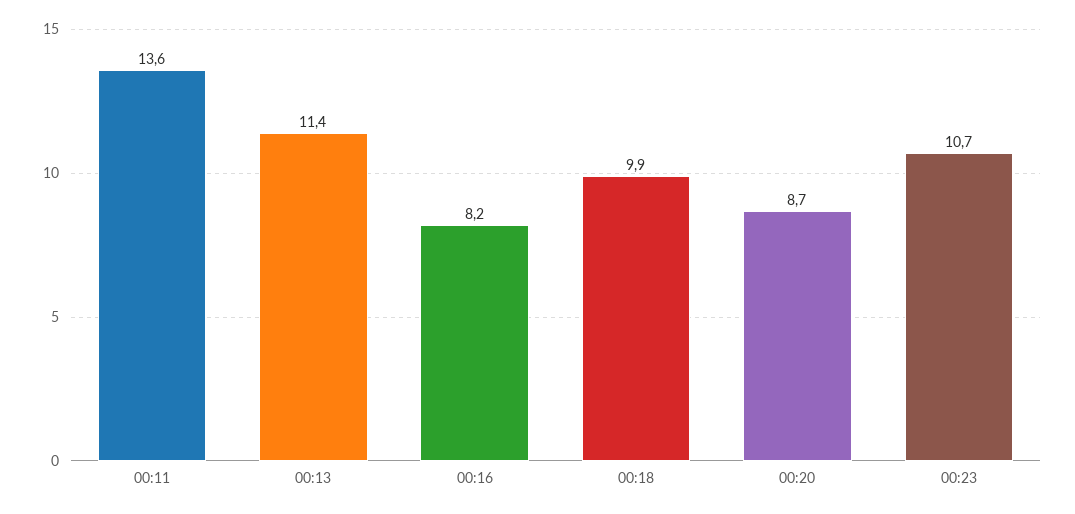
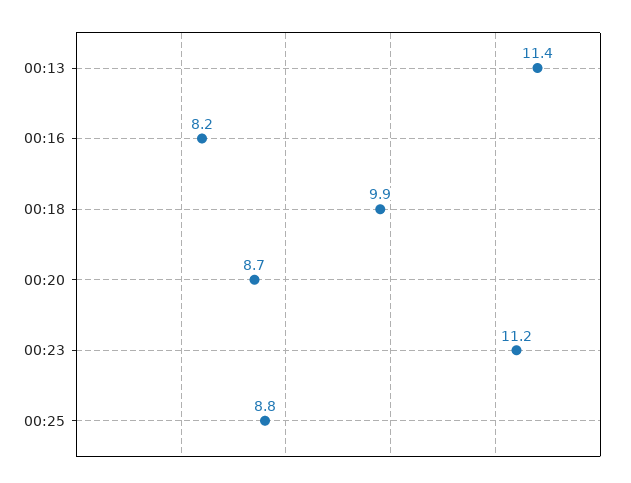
00:11: 13.6 -> none
00:23: 10.7 -> 11.2
00:25: none -> 8.8

